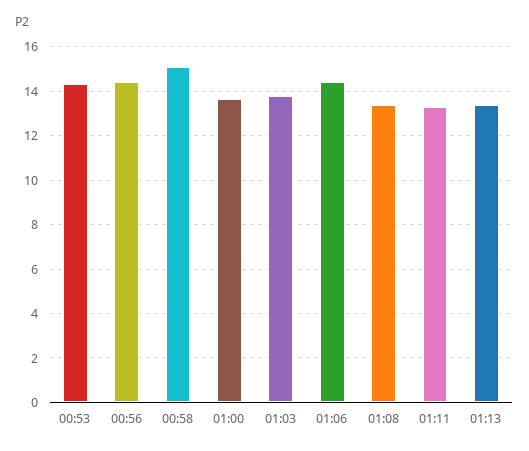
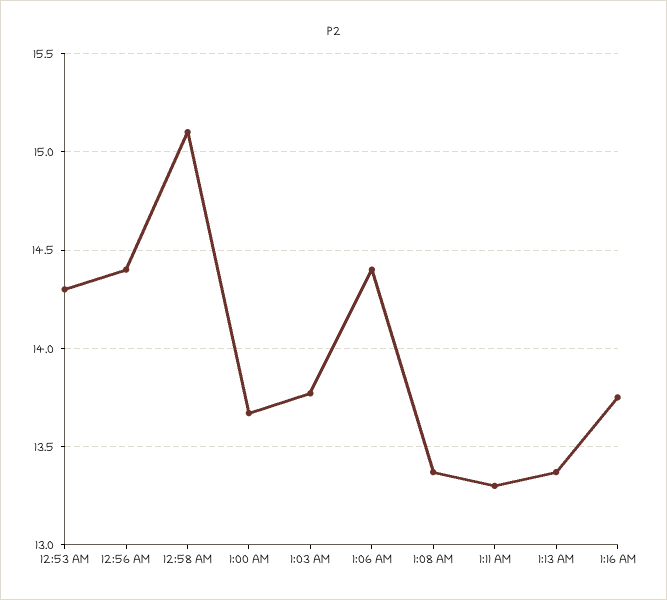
1:16 AM: none -> 13.75

